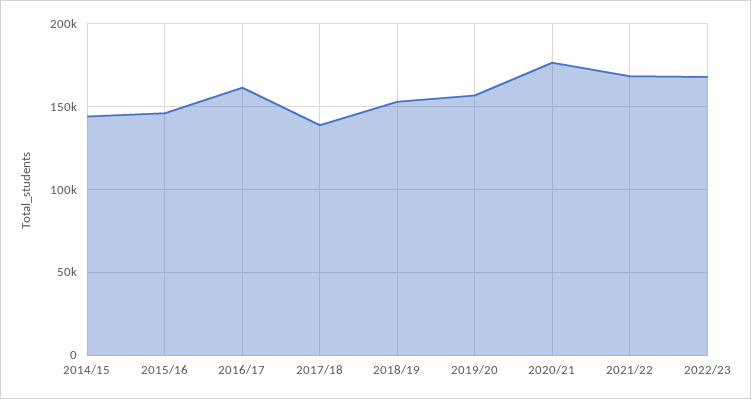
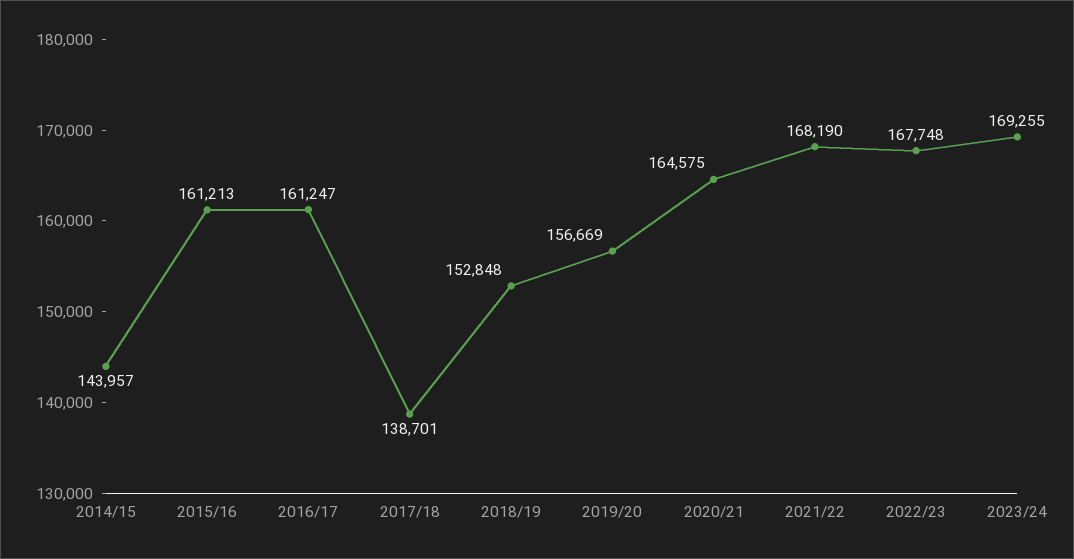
2015/16: 145000 -> 161213
2020/21: 175000 -> 164575
2023/24: none -> 169255

